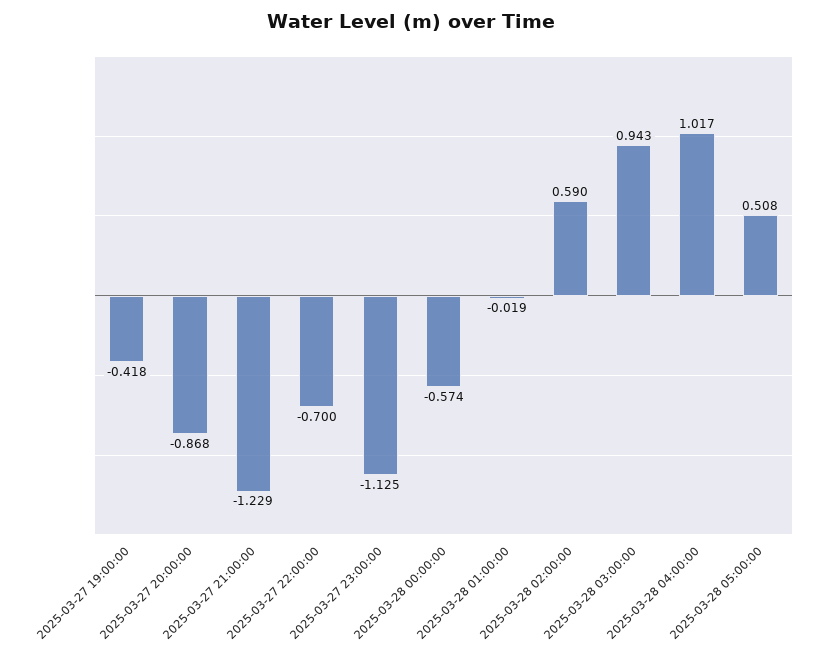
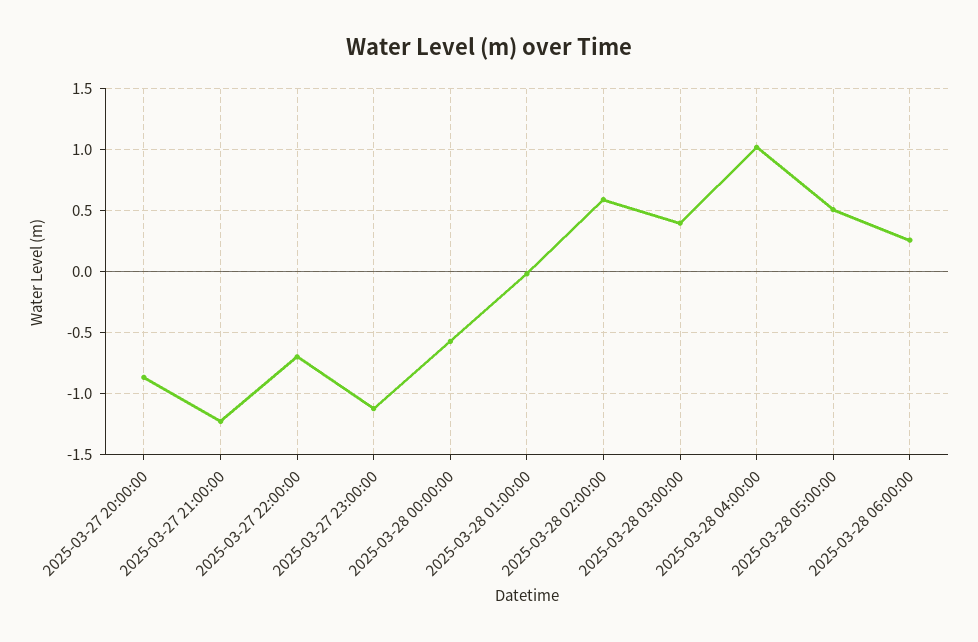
2025-03-27 19:00:00: -0.418 -> none
2025-03-28 03:00:00: 0.943 -> 0.4
2025-03-28 06:00:00: none -> 0.25

